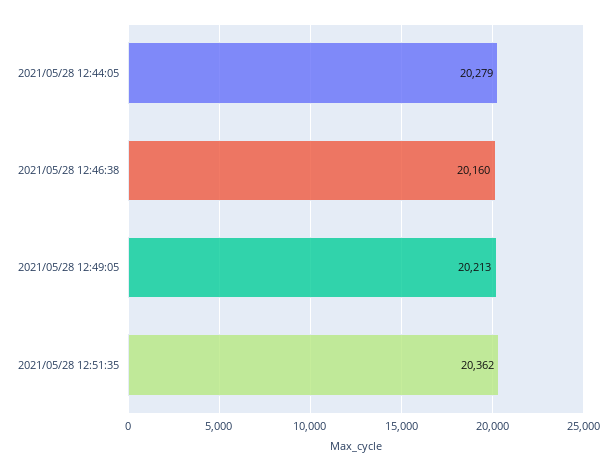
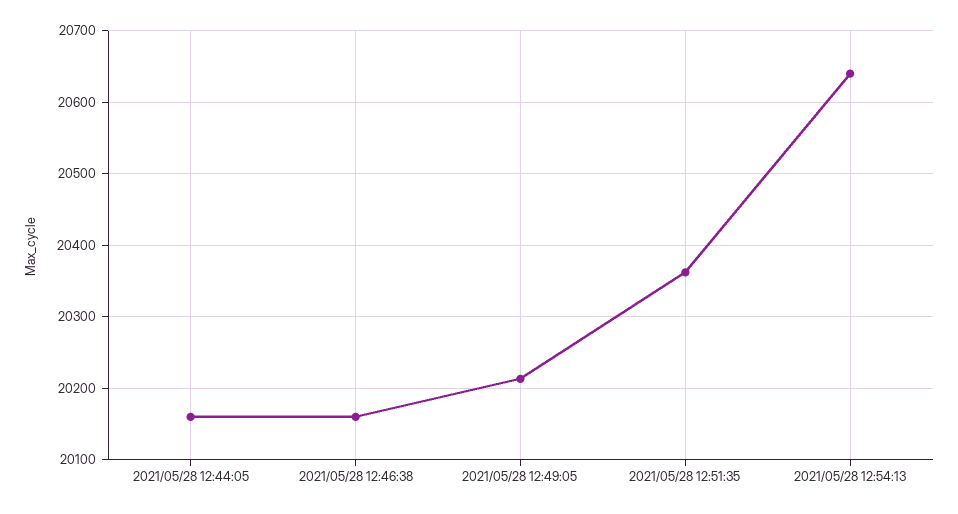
2021/05/28 12:44:05: 20279 -> 20160
2021/05/28 12:54:13: none -> 20640

